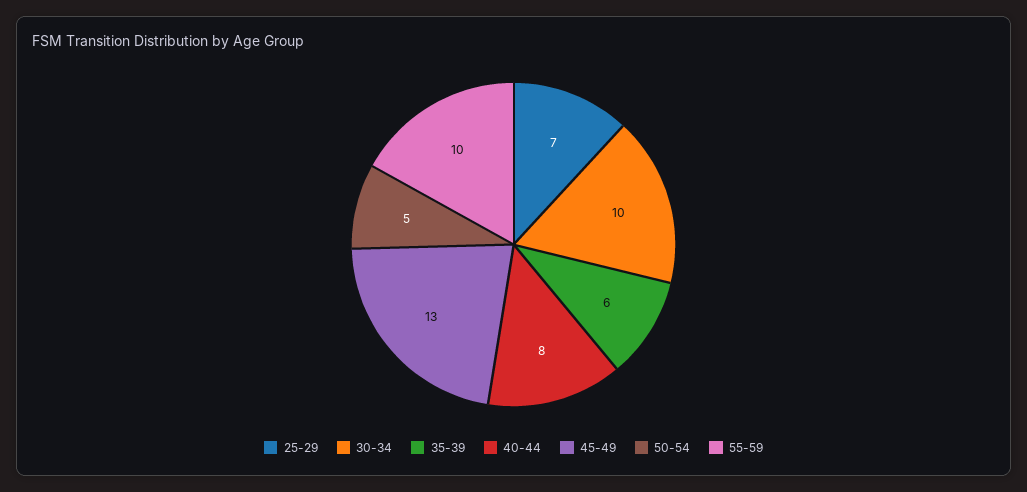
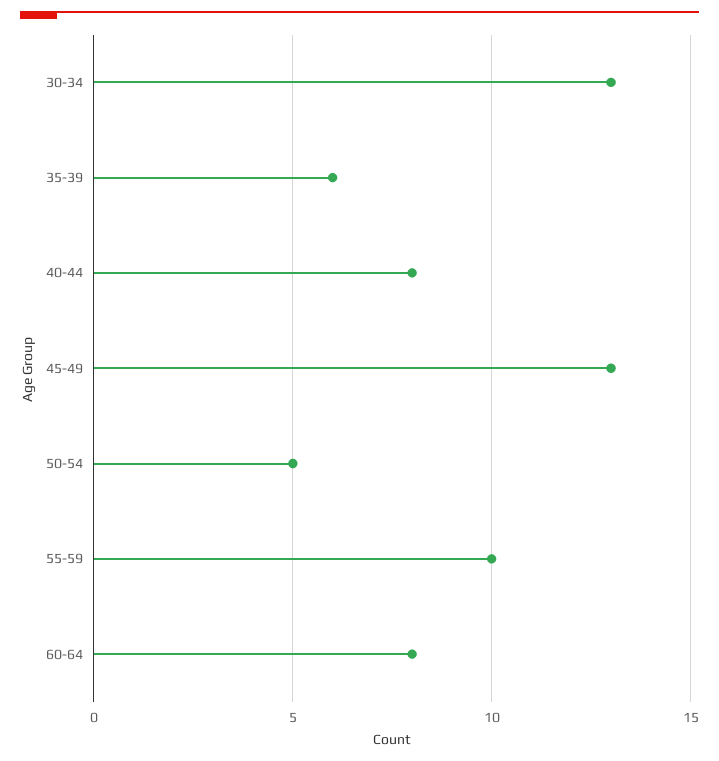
25-29: 7 -> none
30-34: 10 -> 13
60-64: none -> 8

